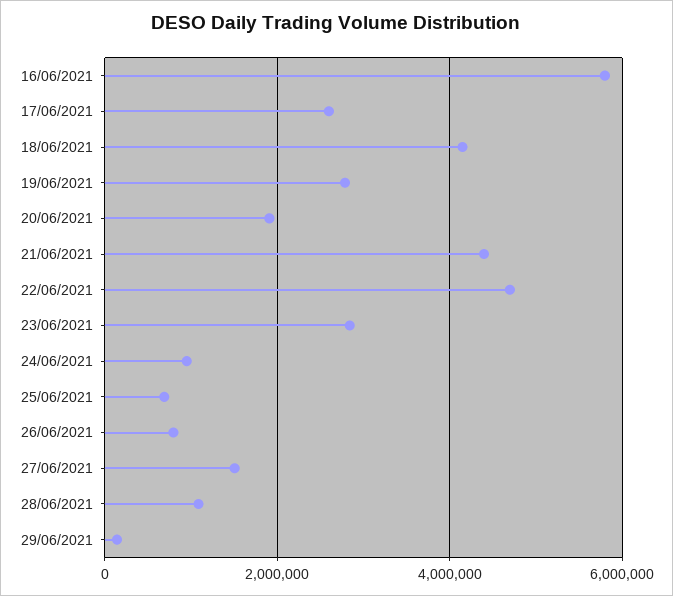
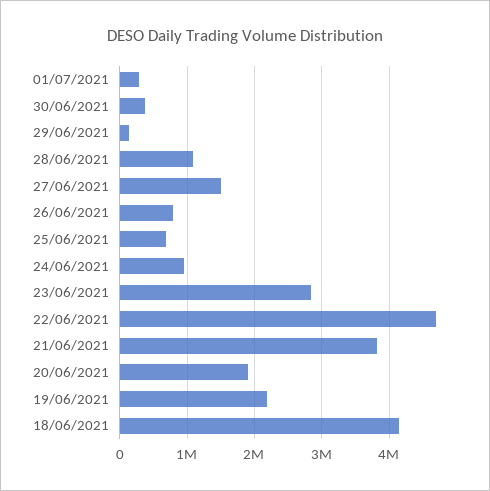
16/06/2021: 5800000 -> none
17/06/2021: 2600000 -> none
19/06/2021: 2800000 -> 2200000
21/06/2021: 4400000 -> 3800000
01/07/2021: none -> 300000
30/06/2021: none -> 400000

